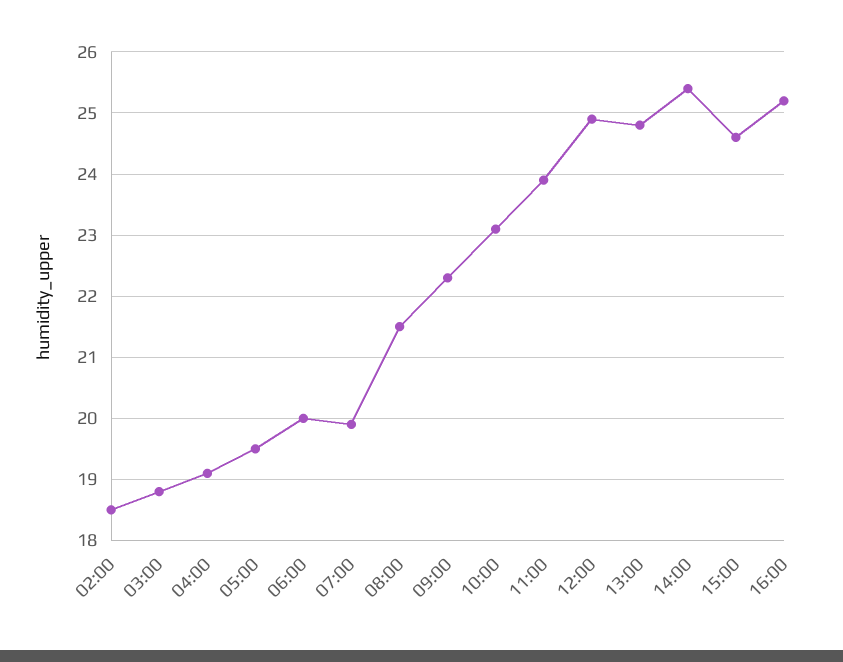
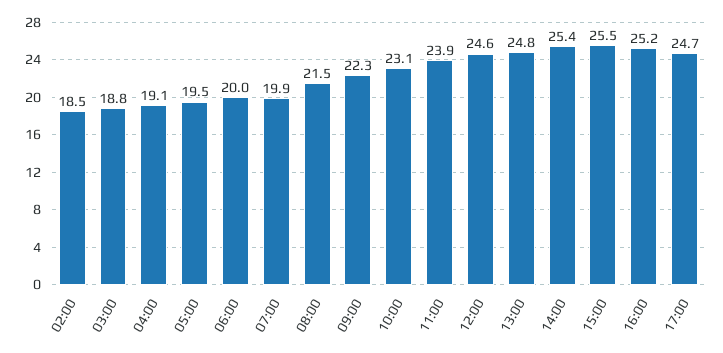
12:00: 24.9 -> 24.6
15:00: 24.6 -> 25.5
17:00: none -> 24.7

